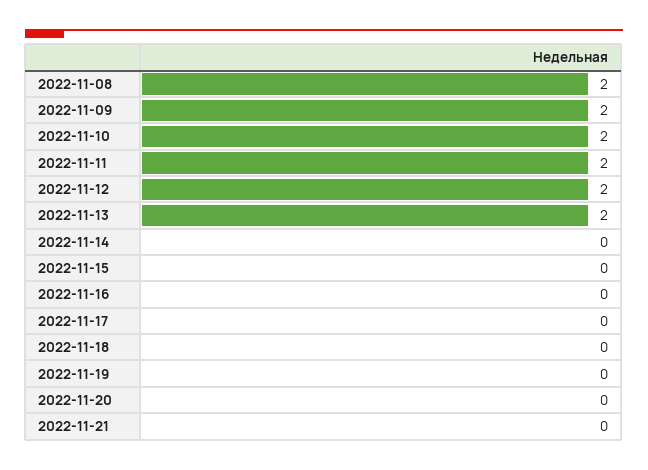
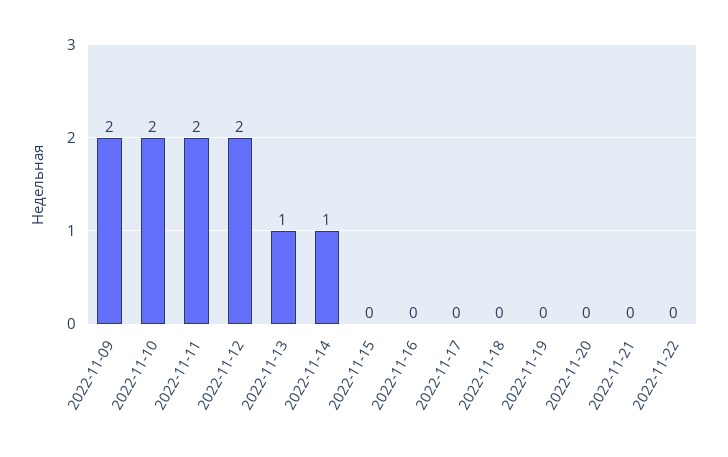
2022-11-08: 2 -> none
2022-11-13: 2 -> 1
2022-11-14: 0 -> 1
2022-11-22: none -> 0

